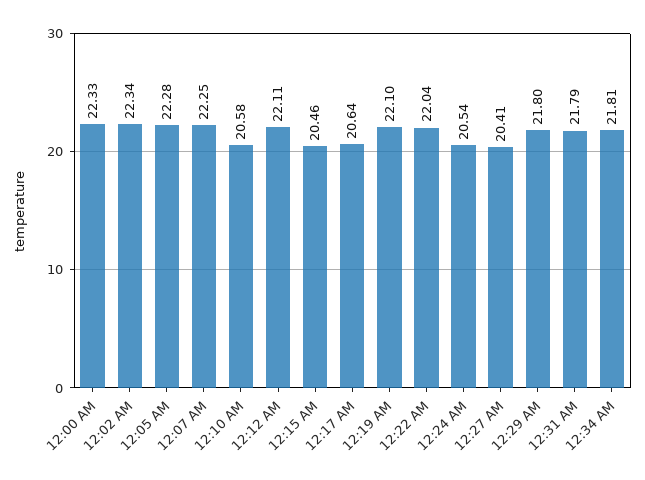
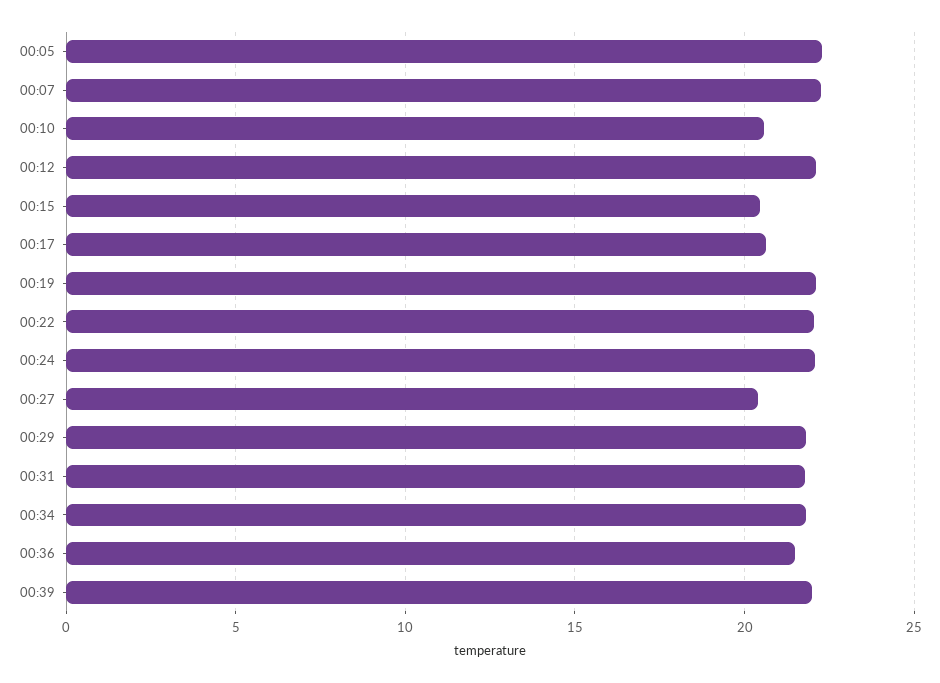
12:00 AM: 22.33 -> none
12:02 AM: 22.34 -> none
12:24 AM: 20.54 -> 22
00:36: none -> 21.5
00:39: none -> 22

